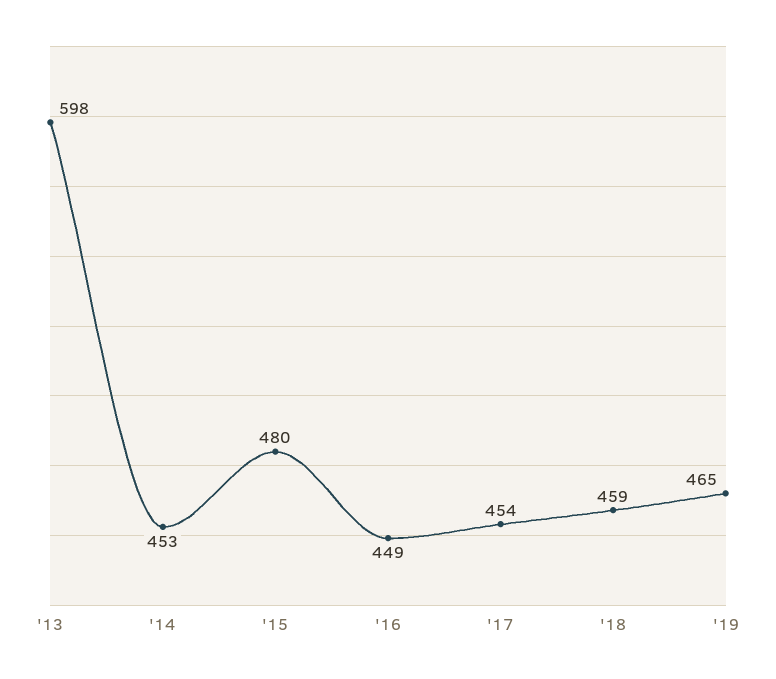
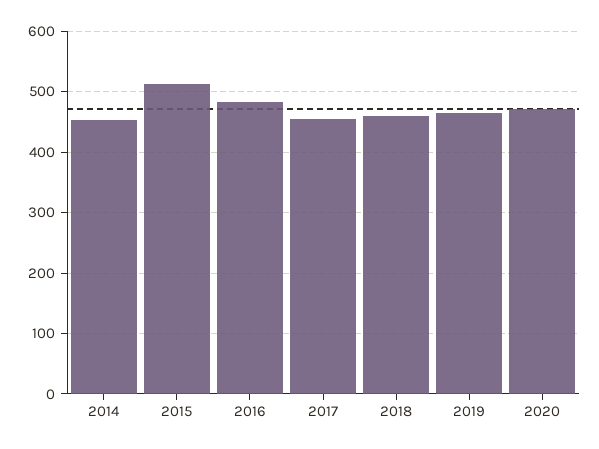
'13: 598 -> none
'15: 480 -> 510
'16: 449 -> 480
2020: none -> 470

